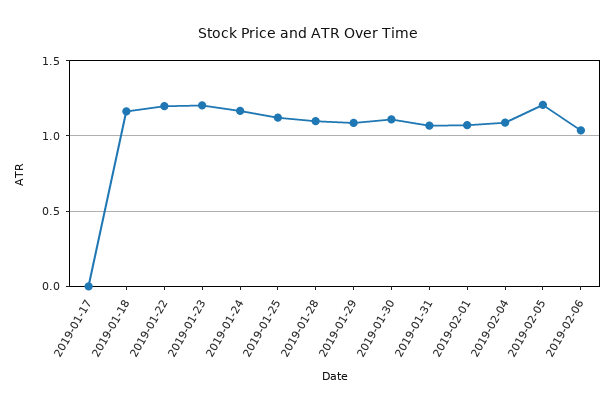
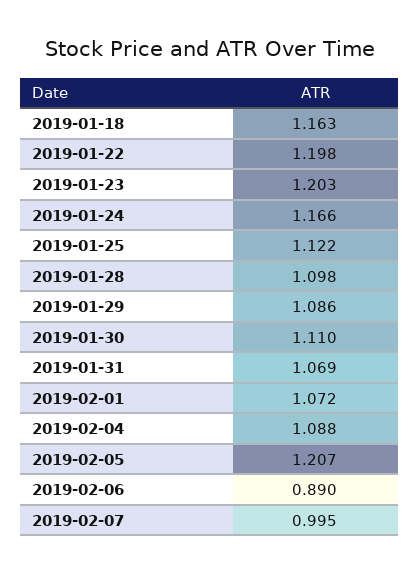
2019-01-17: 0 -> none
2019-02-06: 1.05 -> 0.89
2019-02-07: none -> 0.995

